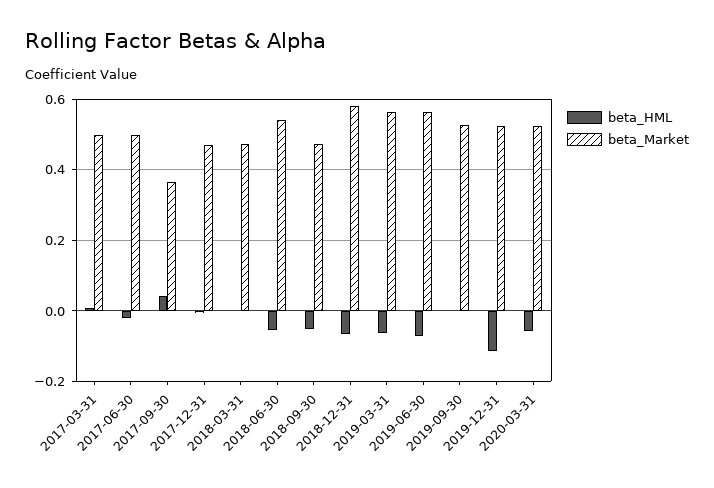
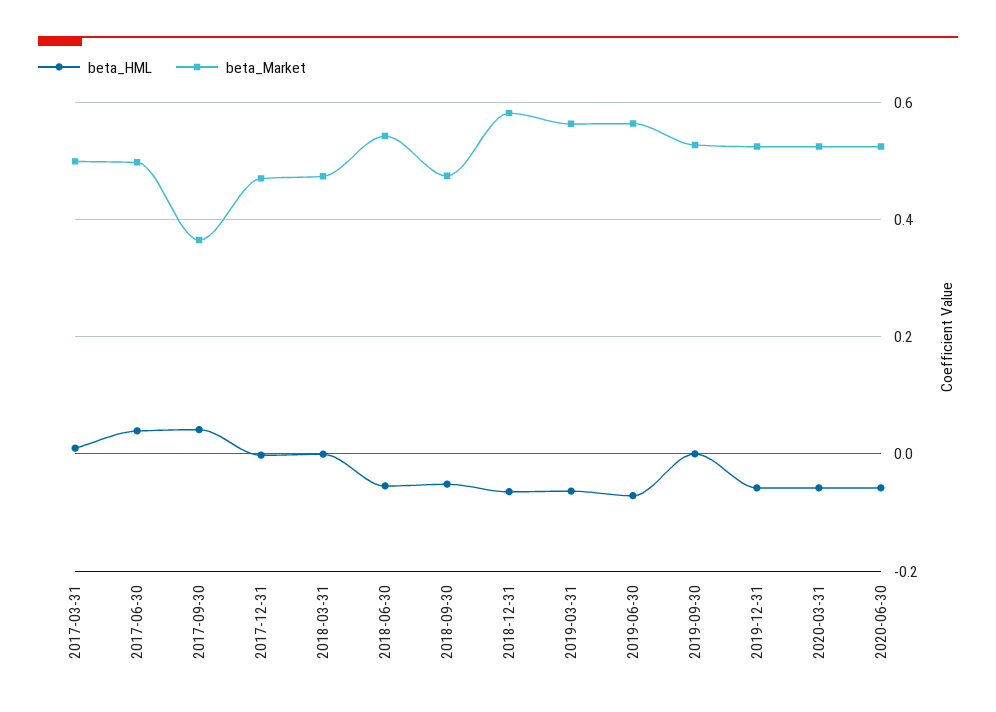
beta_HML, 2017-06-30: -0.02 -> 0.04
beta_HML, 2019-12-31: -0.12 -> -0.06
beta_HML, 2020-06-30: none -> -0.06
beta_Market, 2020-06-30: none -> 0.52

